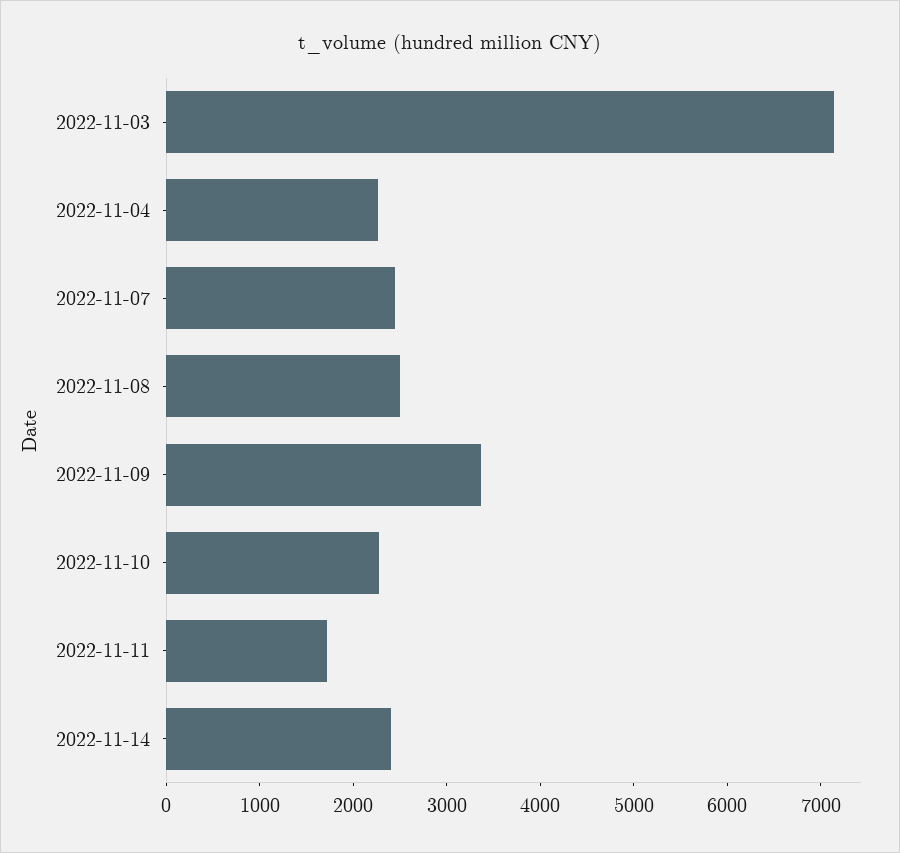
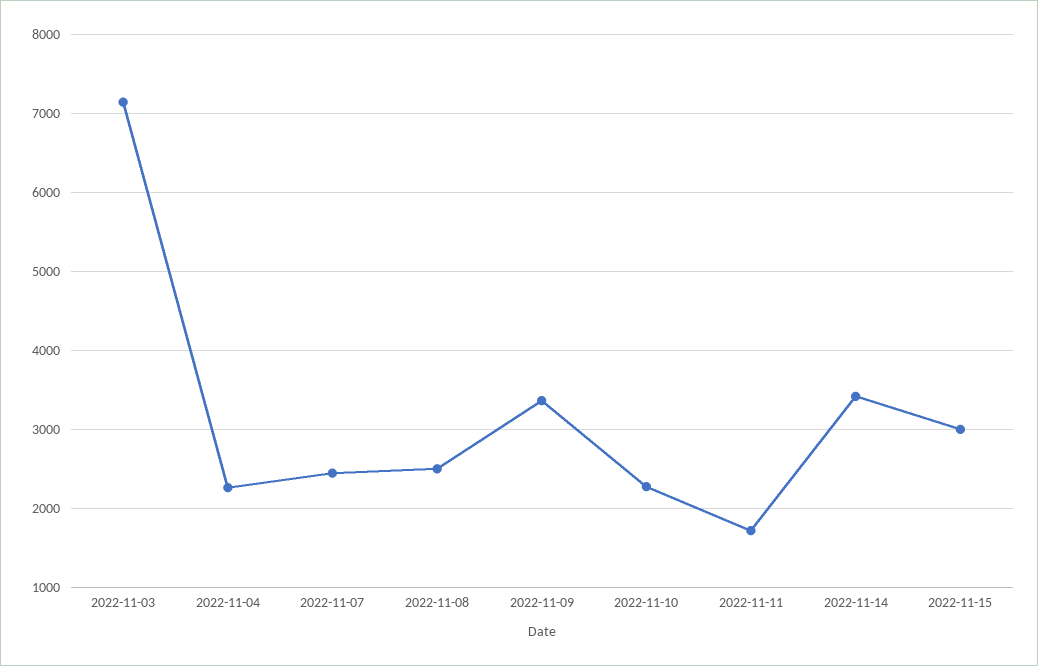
2022-11-14: 2400 -> 3400
2022-11-15: none -> 3000

